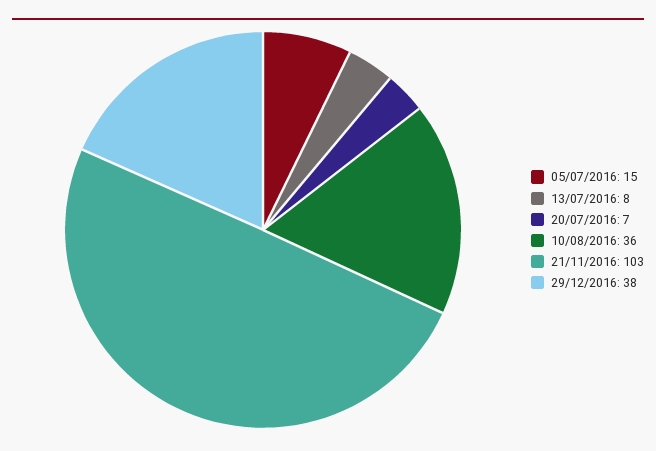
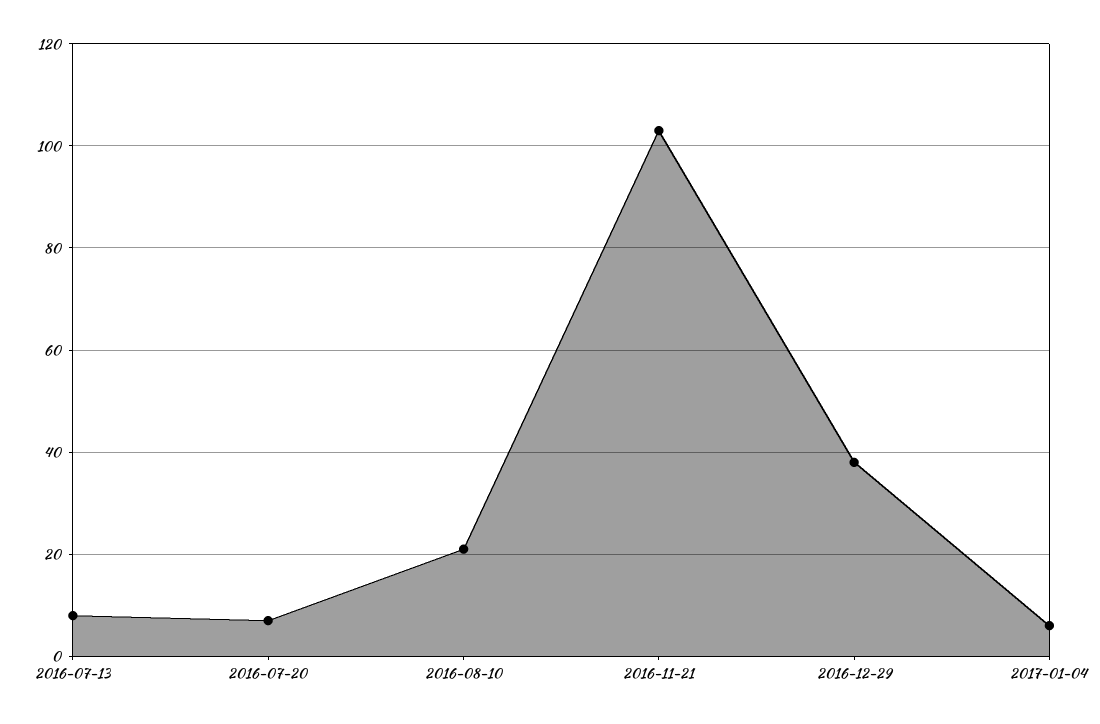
05/07/2016: 15 -> none
10/08/2016: 36 -> 20
2017-01-04: none -> 5

